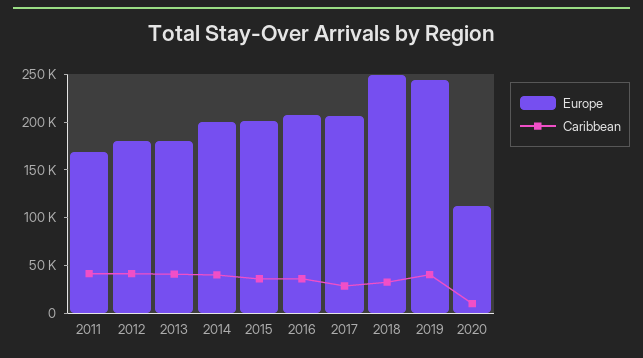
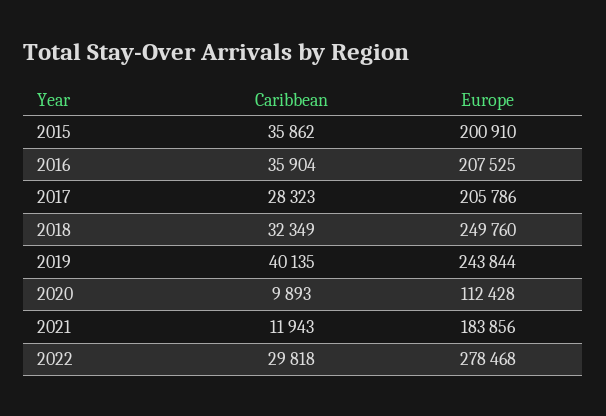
Europe, 2011: 170000 -> none
Caribbean, 2011: 40000 -> none
Europe, 2012: 180000 -> none
Caribbean, 2012: 40000 -> none
Europe, 2013: 180000 -> none
Caribbean, 2013: 40000 -> none
Europe, 2014: 200000 -> none
Caribbean, 2014: 40000 -> none
Caribbean, 2021: none -> 11943
Europe, 2021: none -> 183856
Caribbean, 2022: none -> 29818
Europe, 2022: none -> 278468

